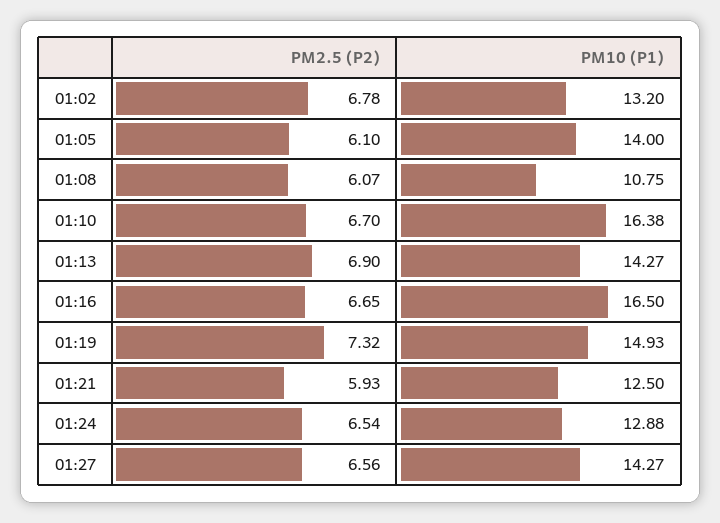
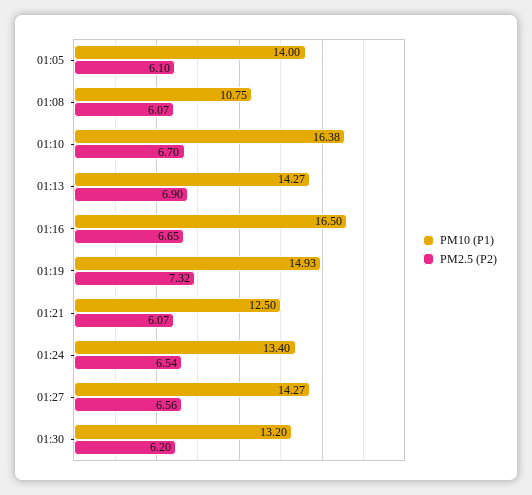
PM2.5 (P2), 01:02: 6.78 -> none
PM10 (P1), 01:02: 13.2 -> none
PM2.5 (P2), 01:21: 5.93 -> 6.07
PM10 (P1), 01:24: 12.88 -> 13.4
PM10 (P1), 01:30: none -> 13.2
PM2.5 (P2), 01:30: none -> 6.2

